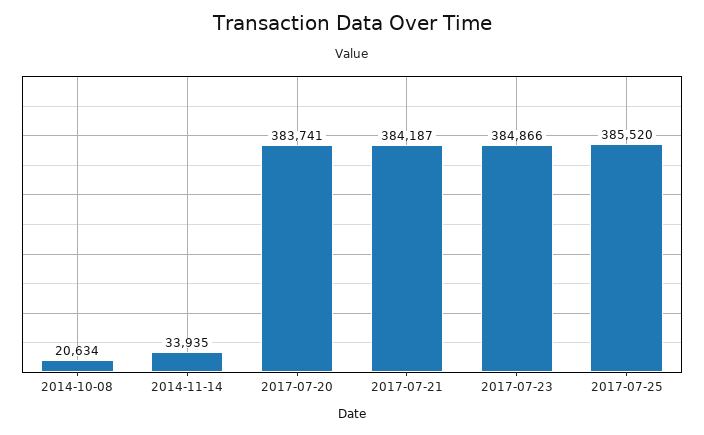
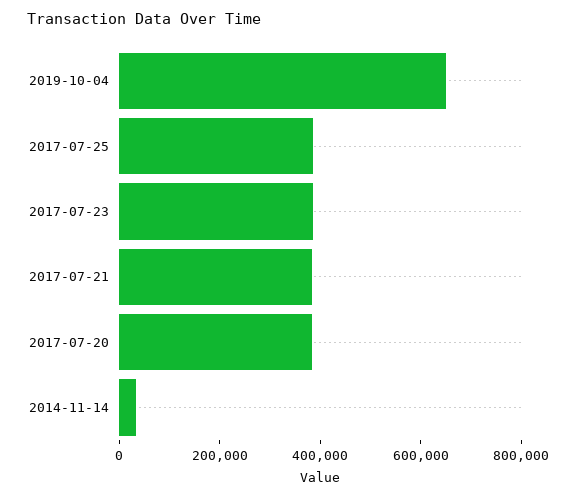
2014-10-08: 20634 -> none
2019-10-04: none -> 650000

